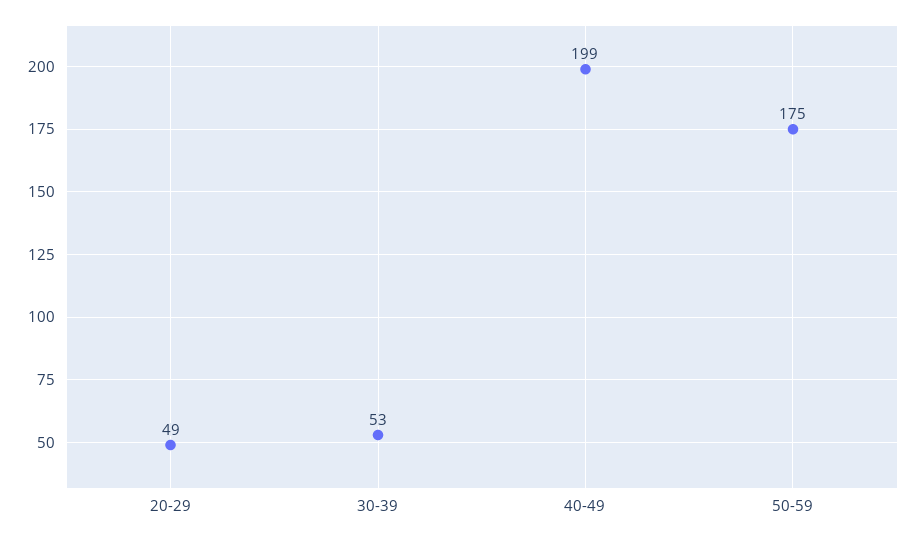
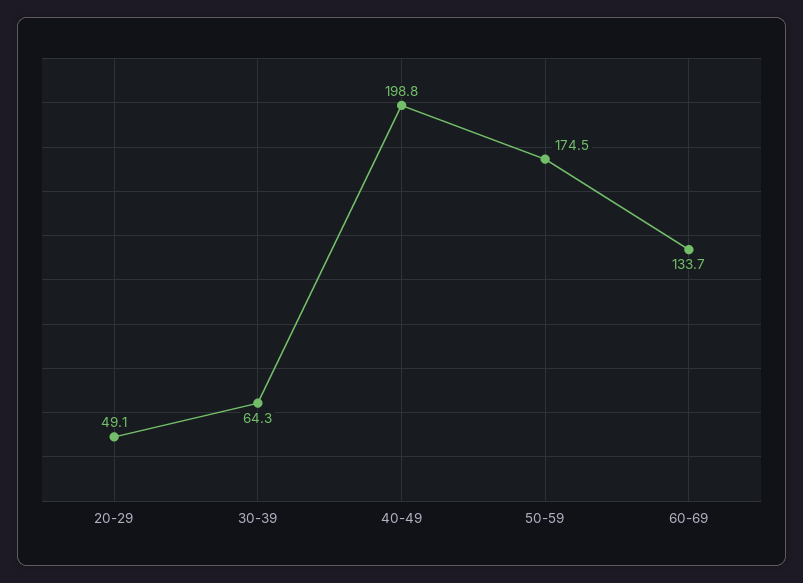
30-39: 53 -> 64.3
60-69: none -> 133.7

